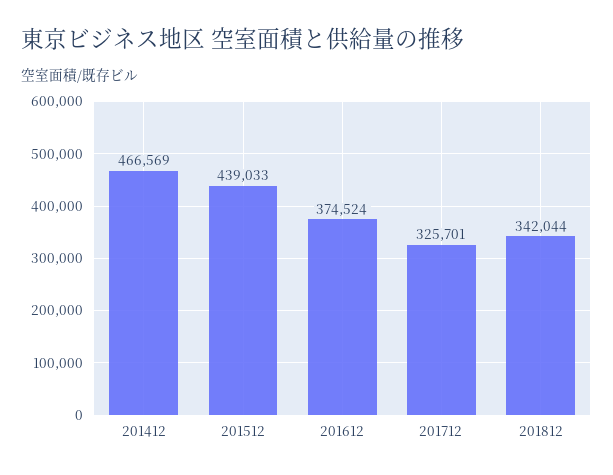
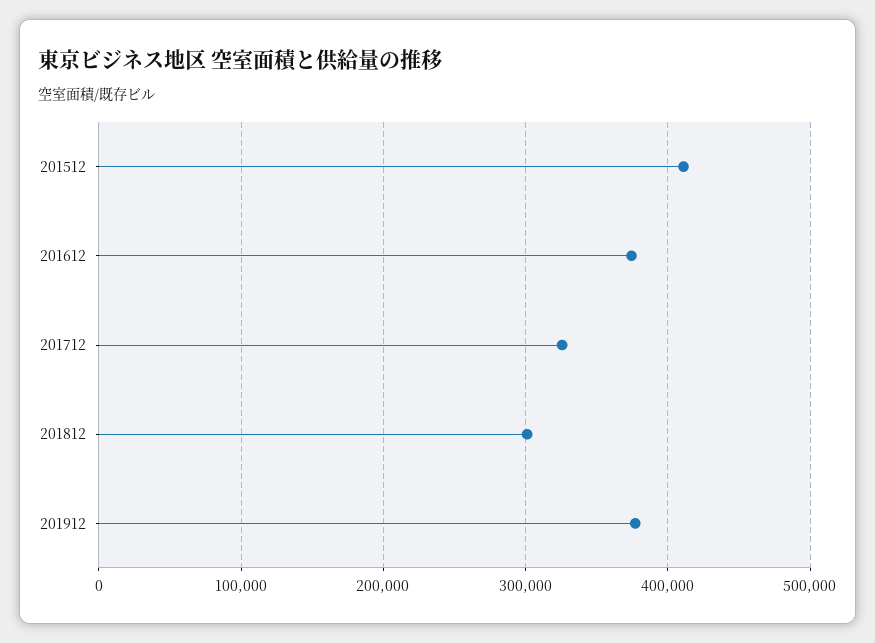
201412: 466569 -> none
201512: 439033 -> 410000
201812: 342044 -> 300000
201912: none -> 380000

